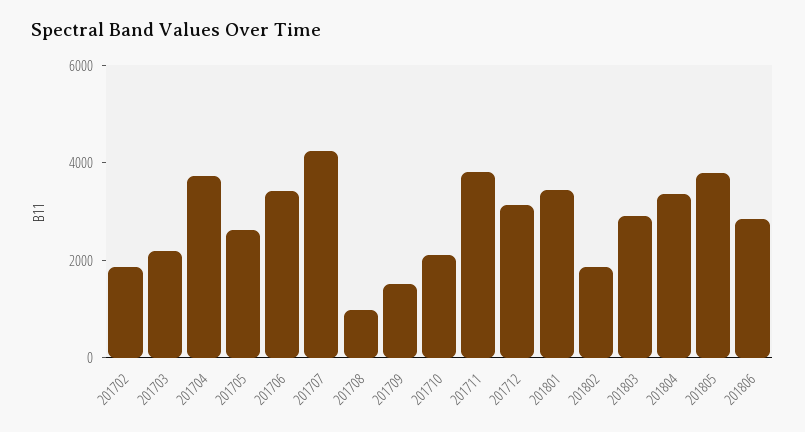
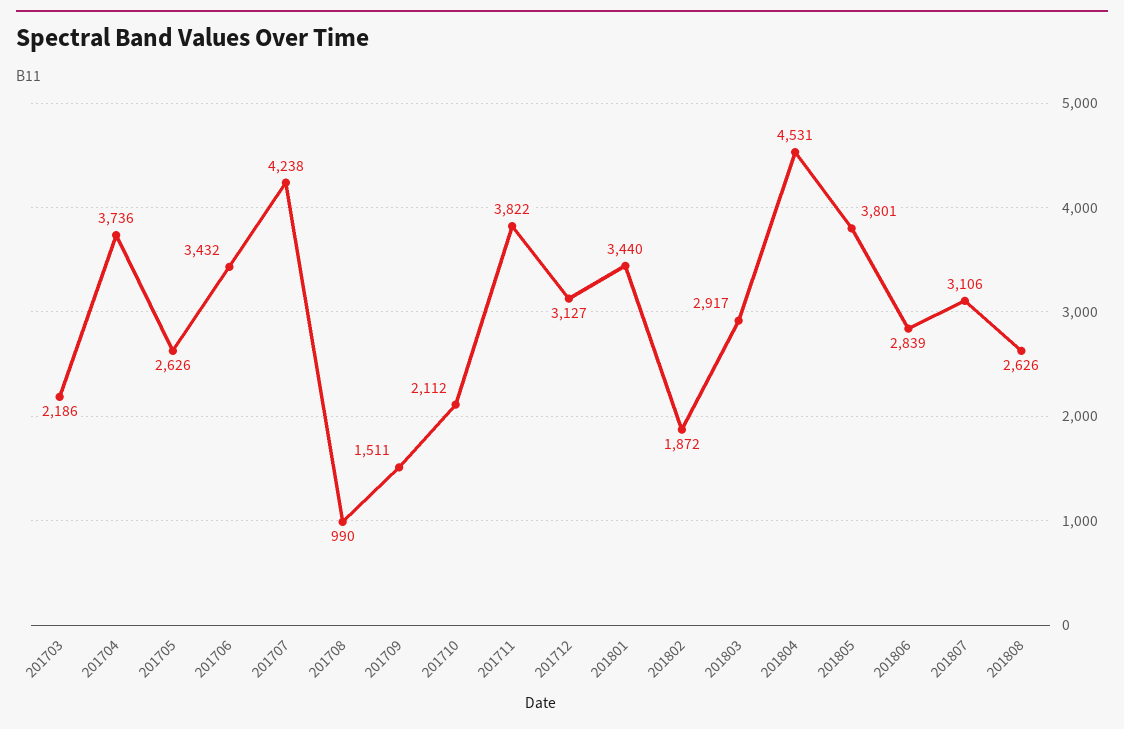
201702: 2000 -> none
201804: 3500 -> 4531
201807: none -> 3106
201808: none -> 2626

